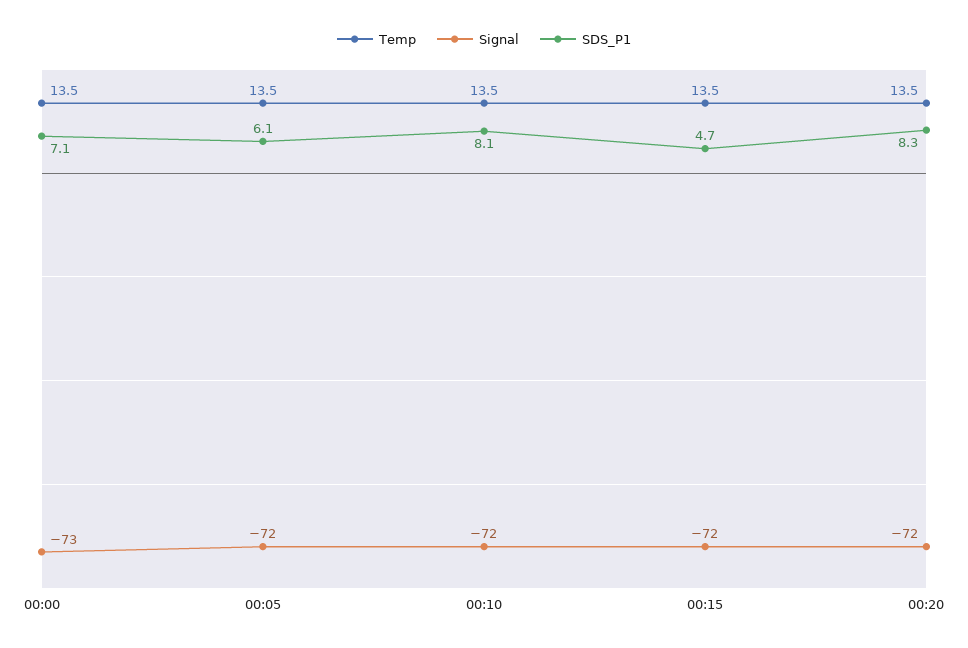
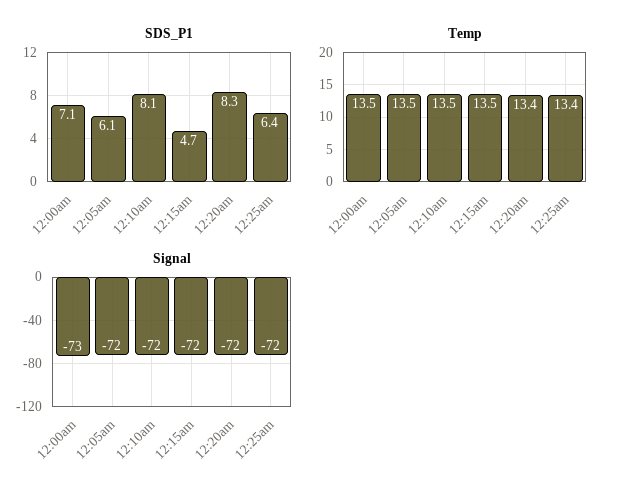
Temp, 00:20: 13.5 -> 13.4
SDS_P1, 12:25am: none -> 6.4
Temp, 12:25am: none -> 13.4
Signal, 12:25am: none -> -72

